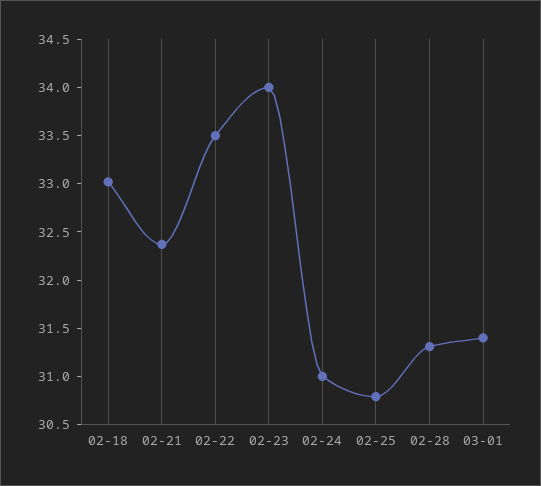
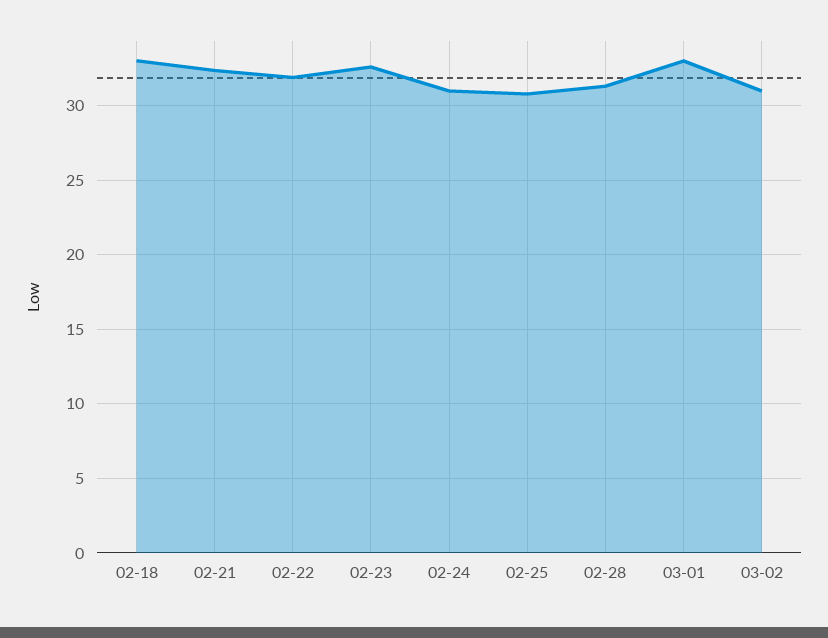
02-22: 33.5 -> 32
02-23: 34 -> 32.5
03-01: 31.4 -> 33
03-02: none -> 31

